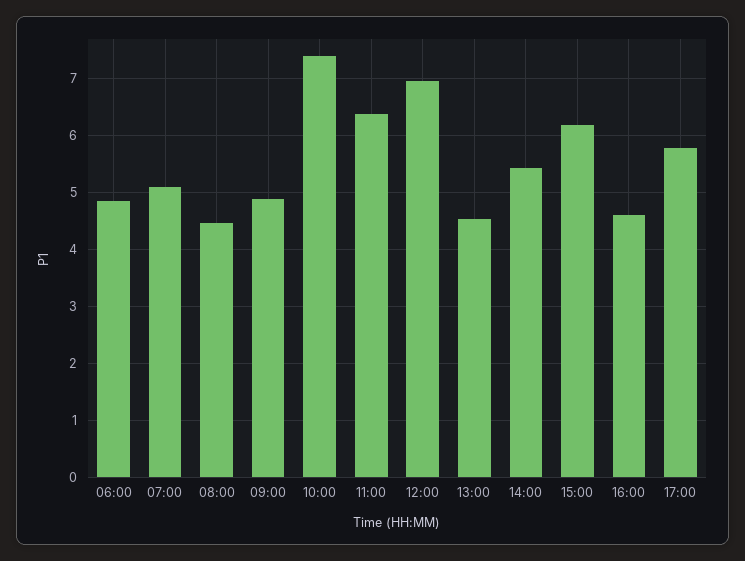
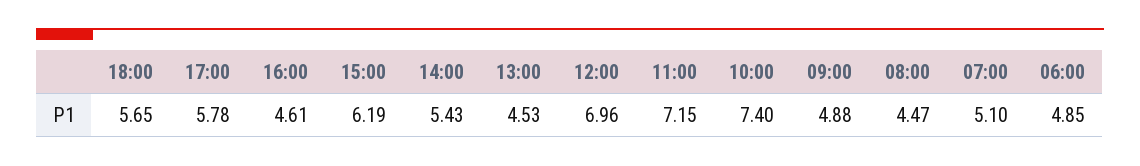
11:00: 6.4 -> 7.15
18:00: none -> 5.65

